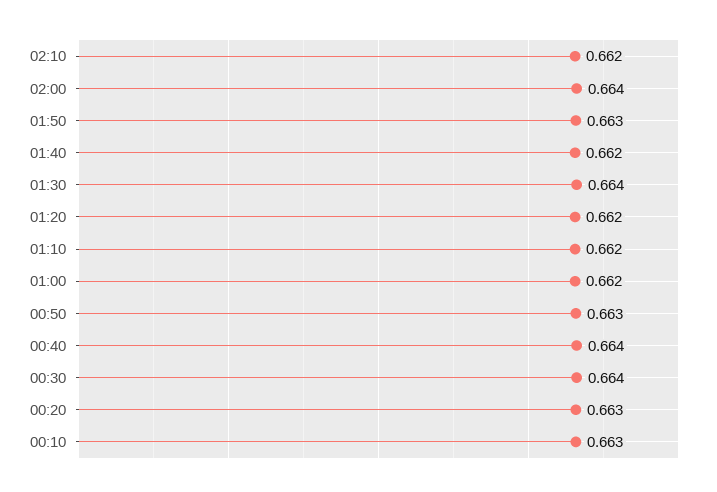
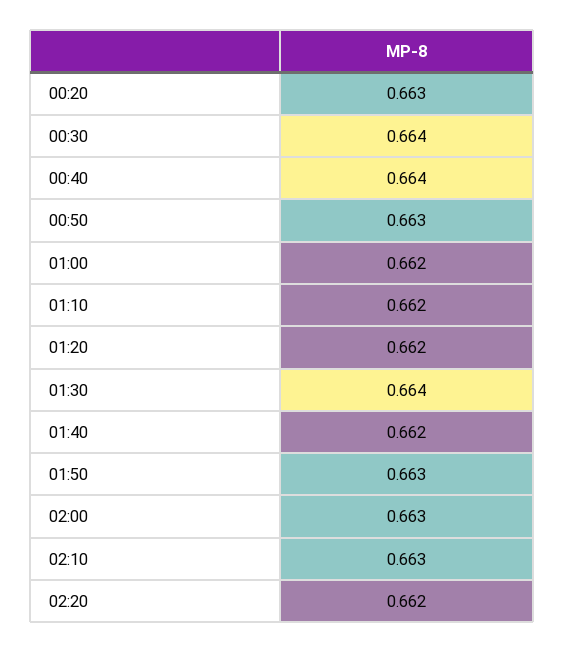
02:10: 0.662 -> 0.663
02:00: 0.664 -> 0.663
00:10: 0.663 -> none
02:20: none -> 0.662

